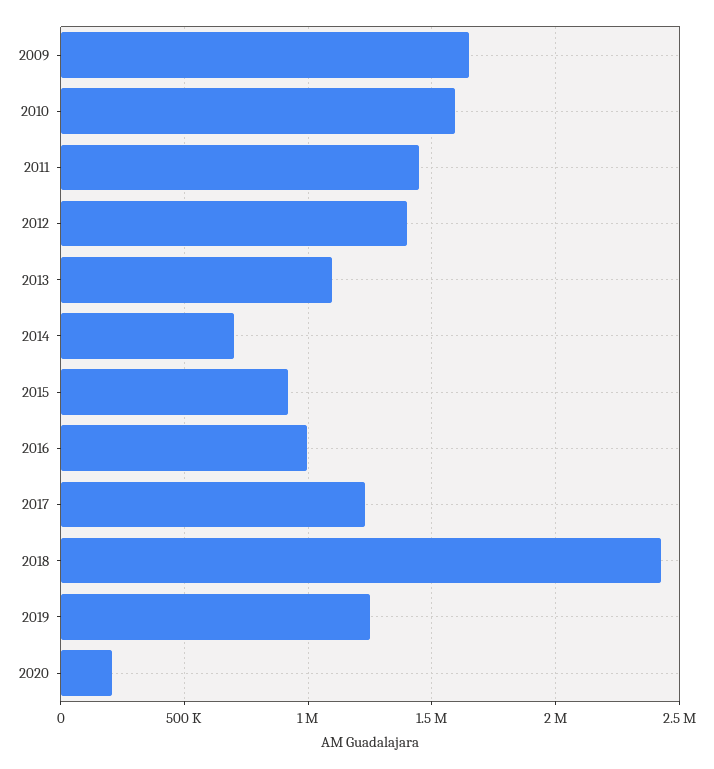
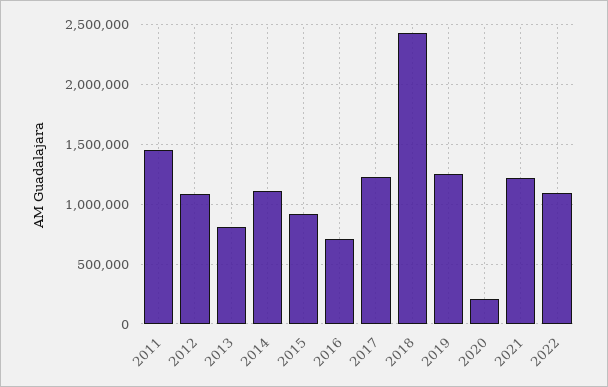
2009: 1650000 -> none
2010: 1600000 -> none
2012: 1400000 -> 1100000
2013: 1100000 -> 800000
2014: 700000 -> 1100000
2016: 1000000 -> 700000
2021: none -> 1200000
2022: none -> 1100000

